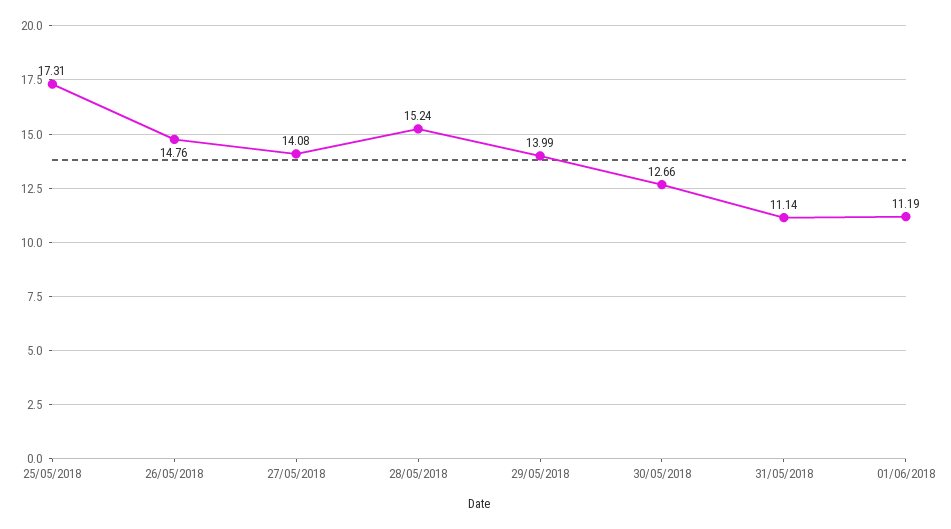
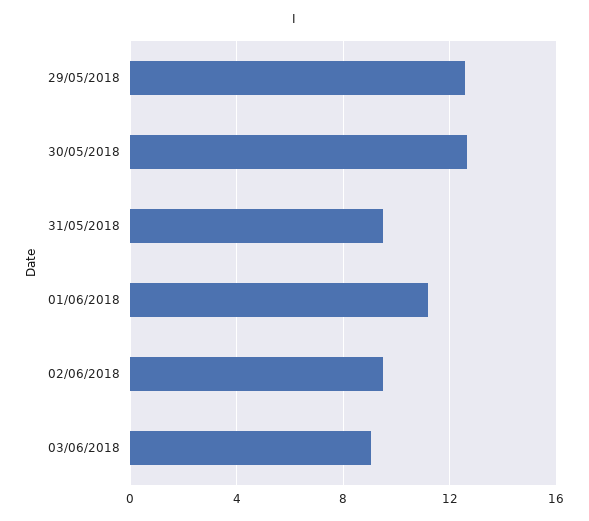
25/05/2018: 17.31 -> none
26/05/2018: 14.76 -> none
27/05/2018: 14.08 -> none
28/05/2018: 15.24 -> none
29/05/2018: 13.99 -> 12.5
31/05/2018: 11.14 -> 9.5
02/06/2018: none -> 9.5
03/06/2018: none -> 9

